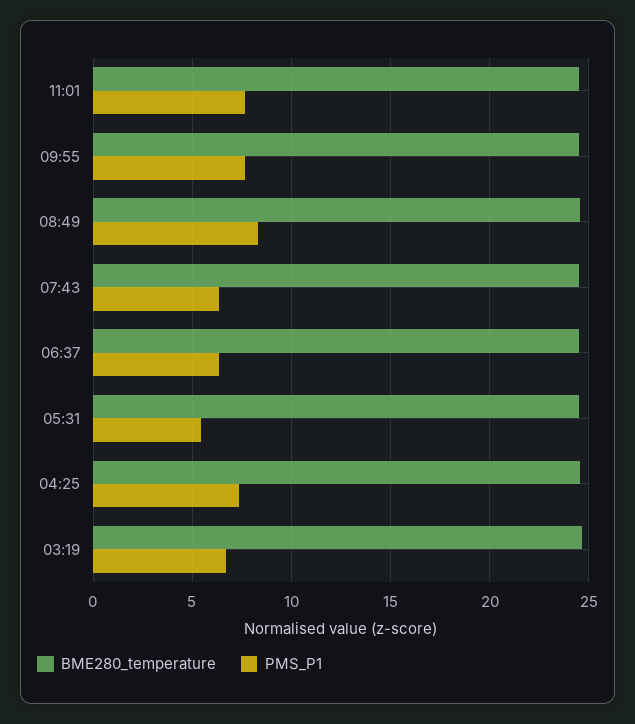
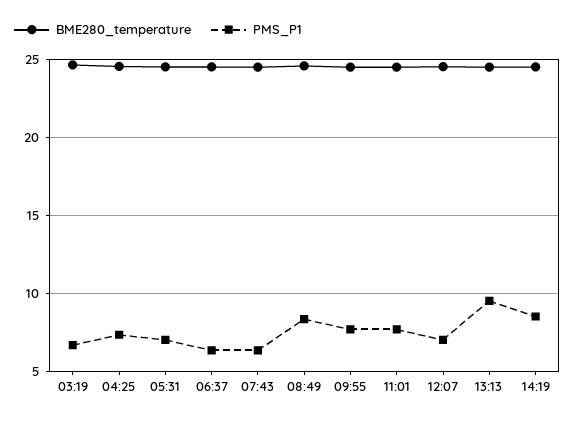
PMS_P1, 05:31: 5.5 -> 7
BME280_temperature, 12:07: none -> 24.5
PMS_P1, 12:07: none -> 7
BME280_temperature, 13:13: none -> 24.5
PMS_P1, 13:13: none -> 9.5
BME280_temperature, 14:19: none -> 24.5
PMS_P1, 14:19: none -> 8.5

